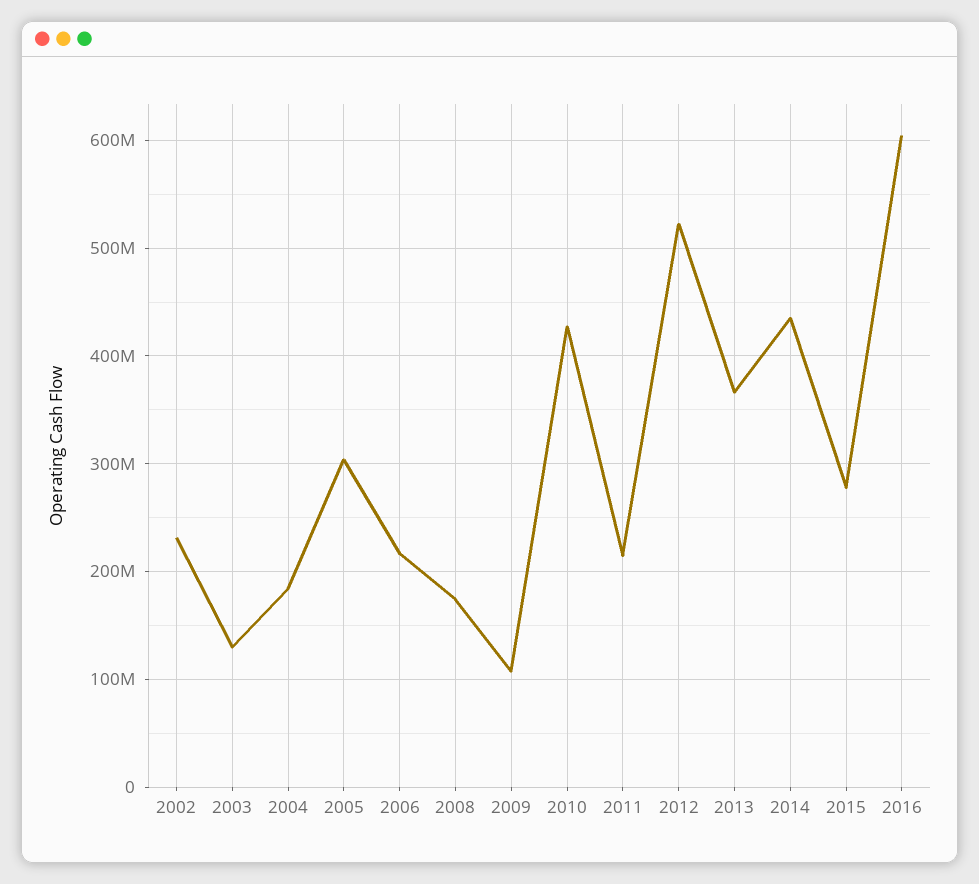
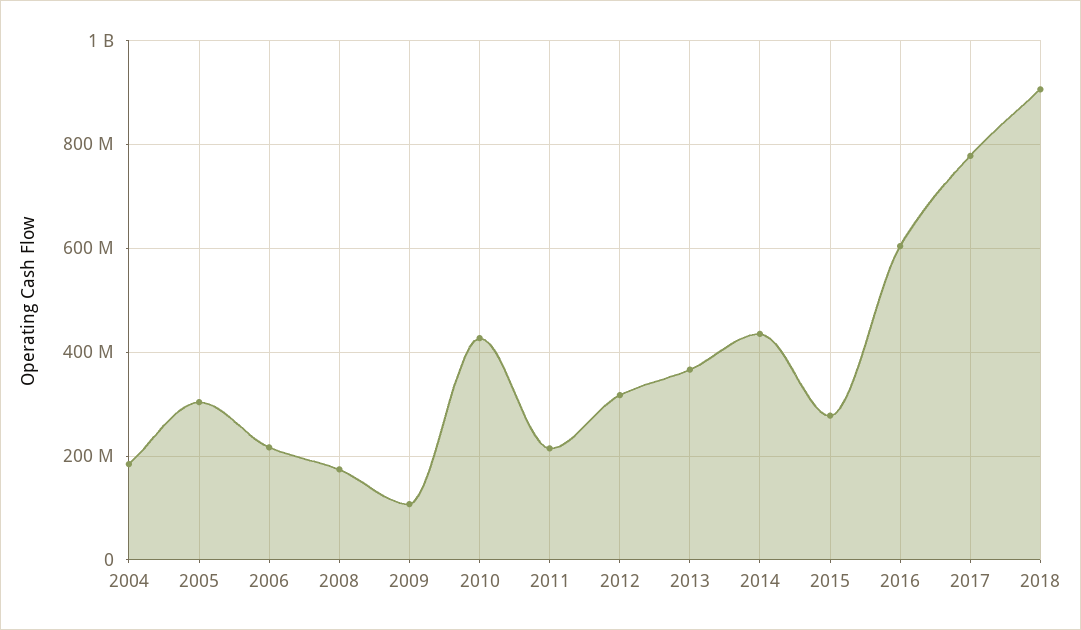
2002: 230000000 -> none
2003: 130000000 -> none
2012: 520000000 -> 320000000
2017: none -> 780000000
2018: none -> 900000000

